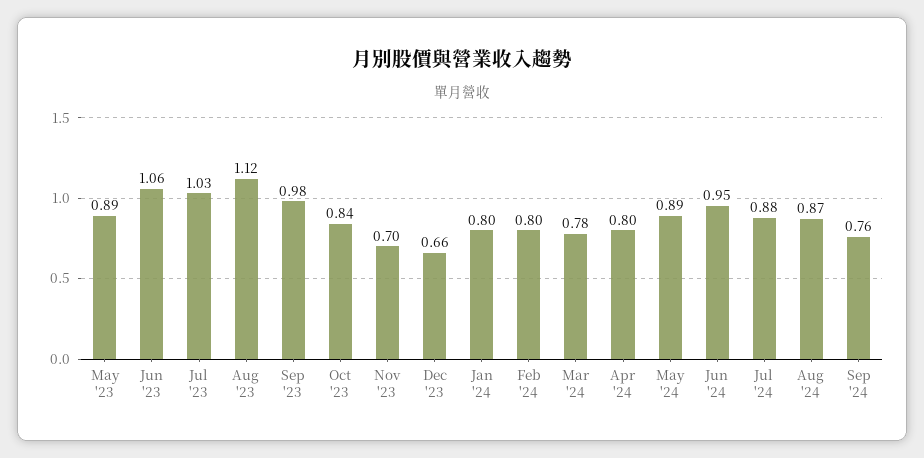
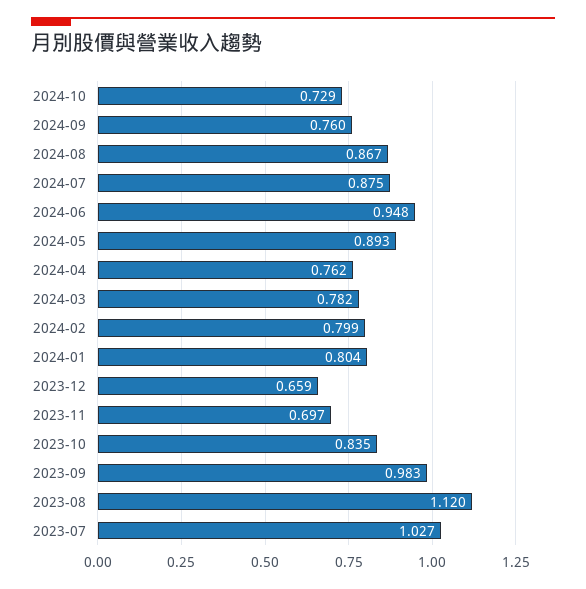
May '23: 0.89 -> none
Jun '23: 1.06 -> none
Apr '24: 0.8 -> 0.762
2024-10: none -> 0.729

